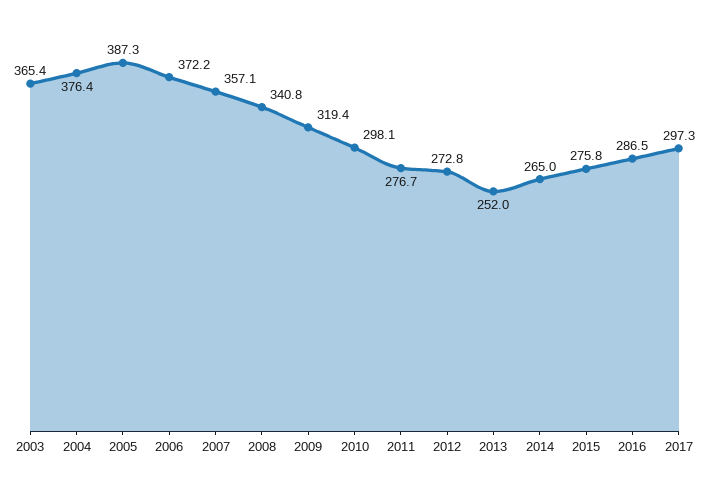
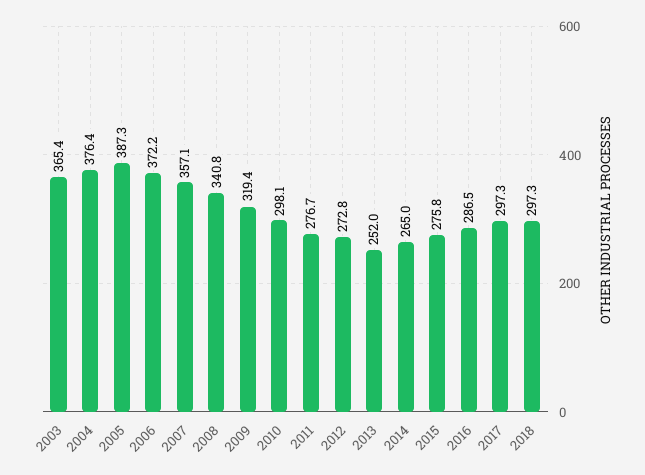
2018: none -> 297.3

